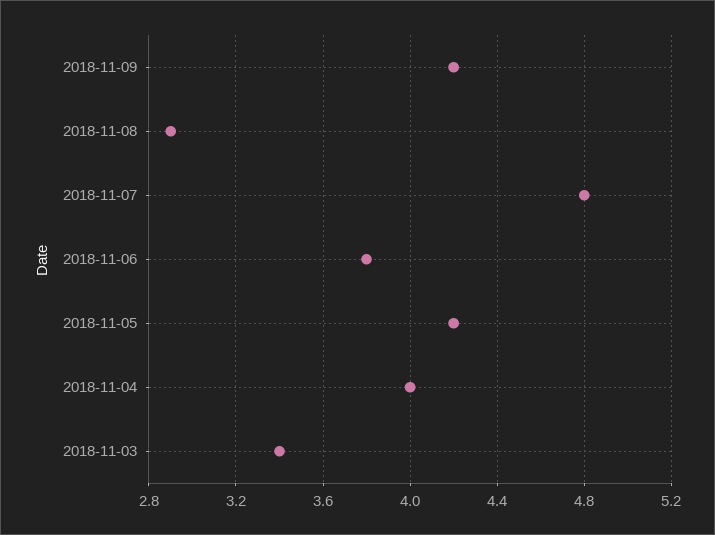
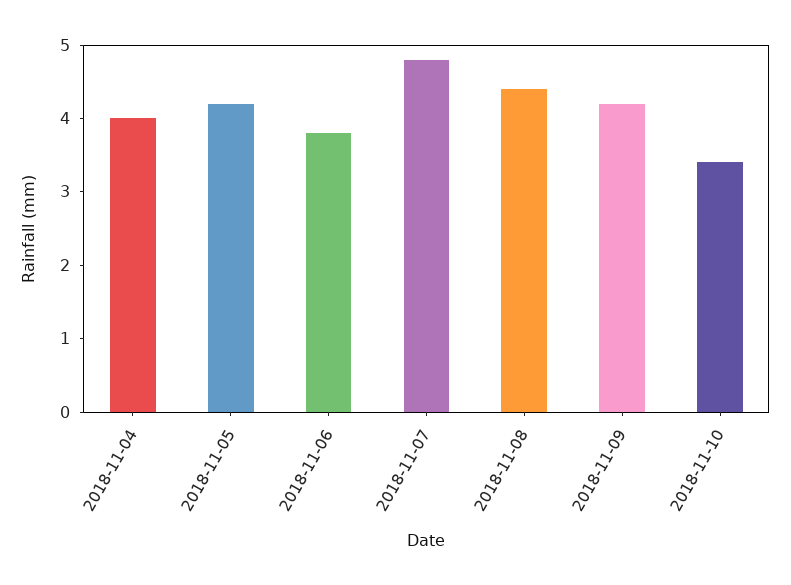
2018-11-08: 2.9 -> 4.5
2018-11-03: 3.4 -> none
2018-11-10: none -> 3.5

